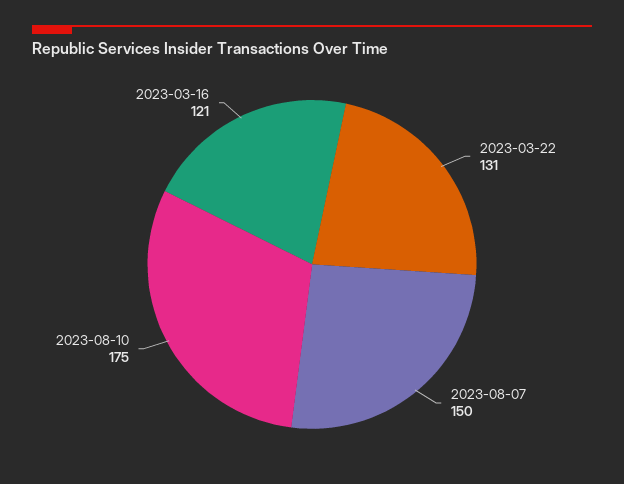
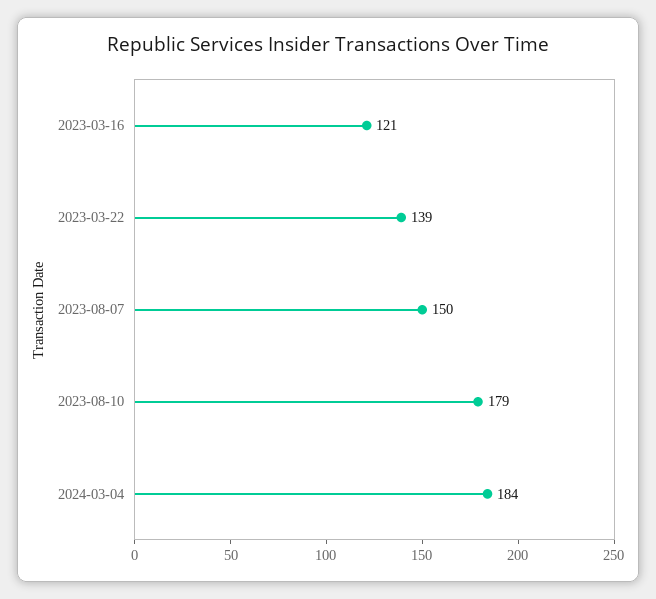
2023-03-22: 131 -> 139
2023-08-10: 175 -> 179
2024-03-04: none -> 184

